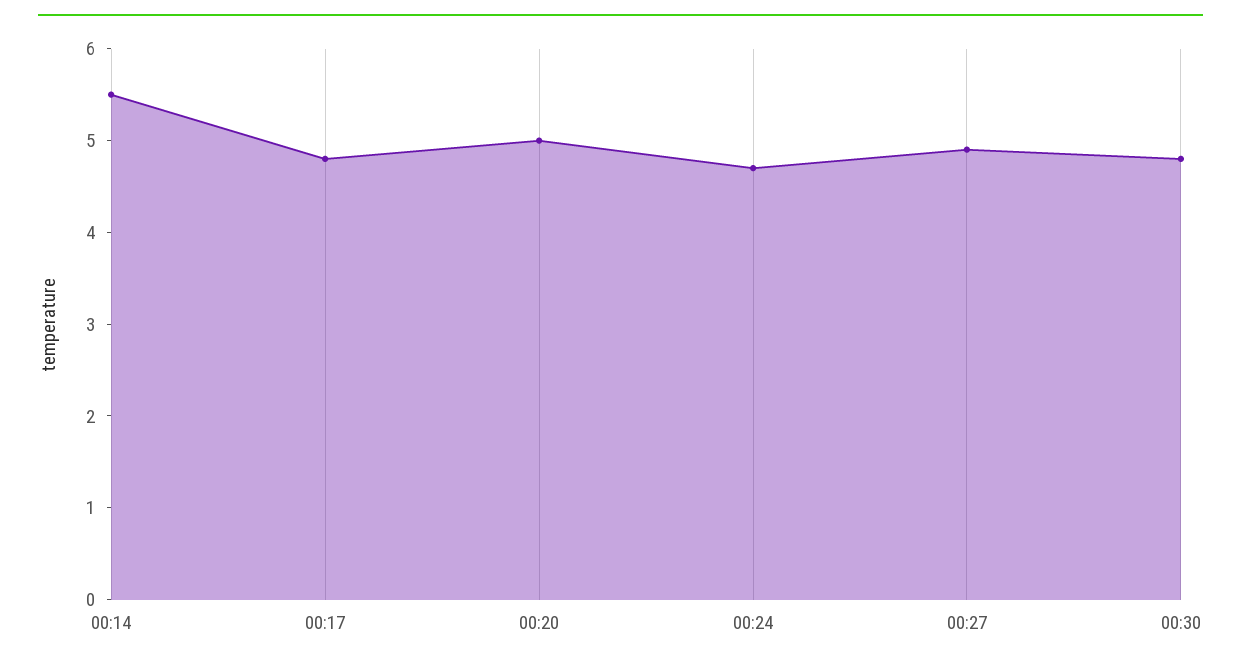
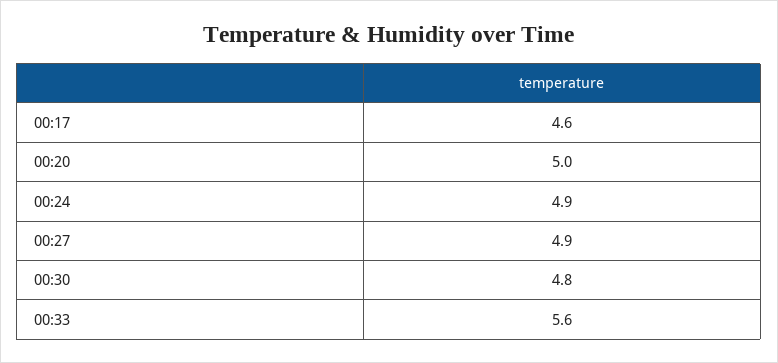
00:14: 5.5 -> none
00:17: 4.8 -> 4.6
00:24: 4.7 -> 4.9
00:33: none -> 5.6

